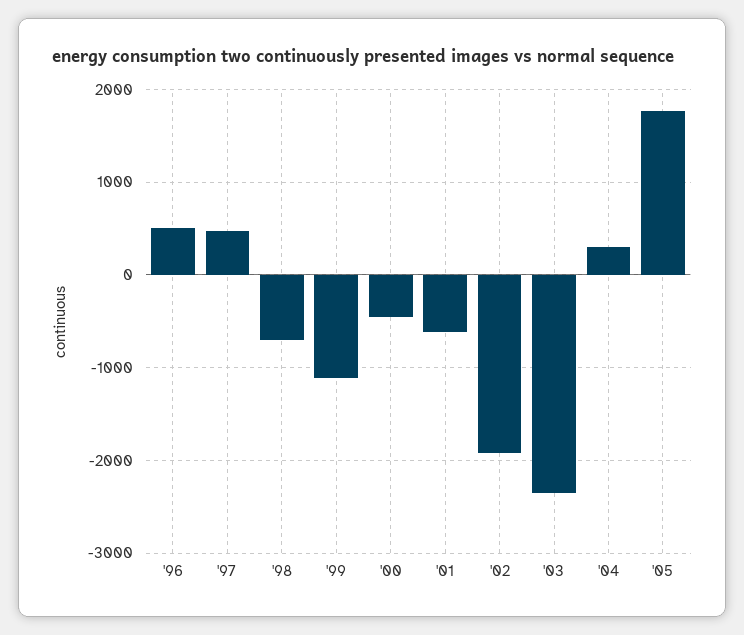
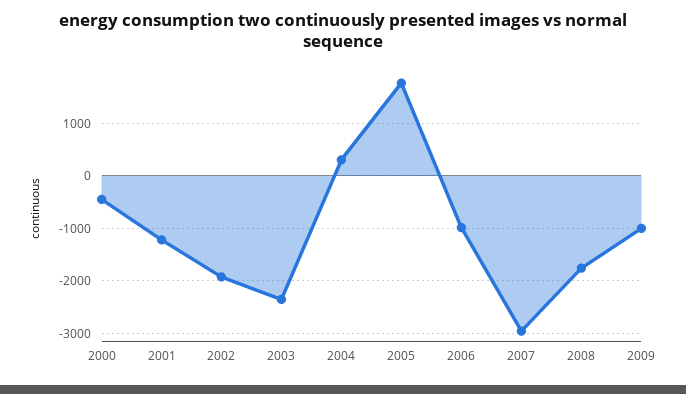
'96: 500 -> none
'97: 500 -> none
'98: -700 -> none
'99: -1100 -> none
'01: -600 -> -1200
2006: none -> -1000
2007: none -> -3000
2008: none -> -1800
2009: none -> -1000

